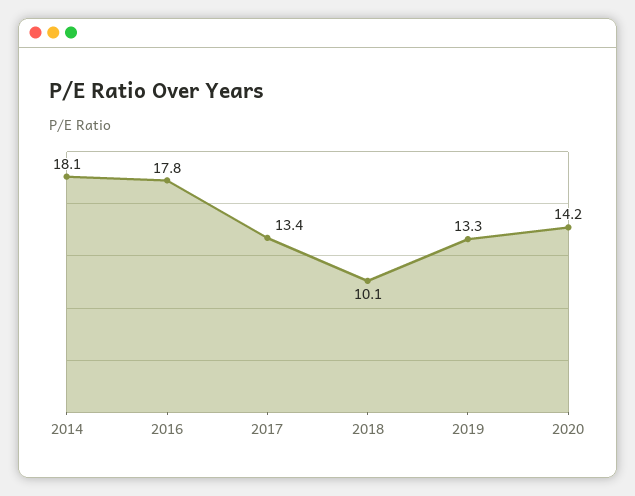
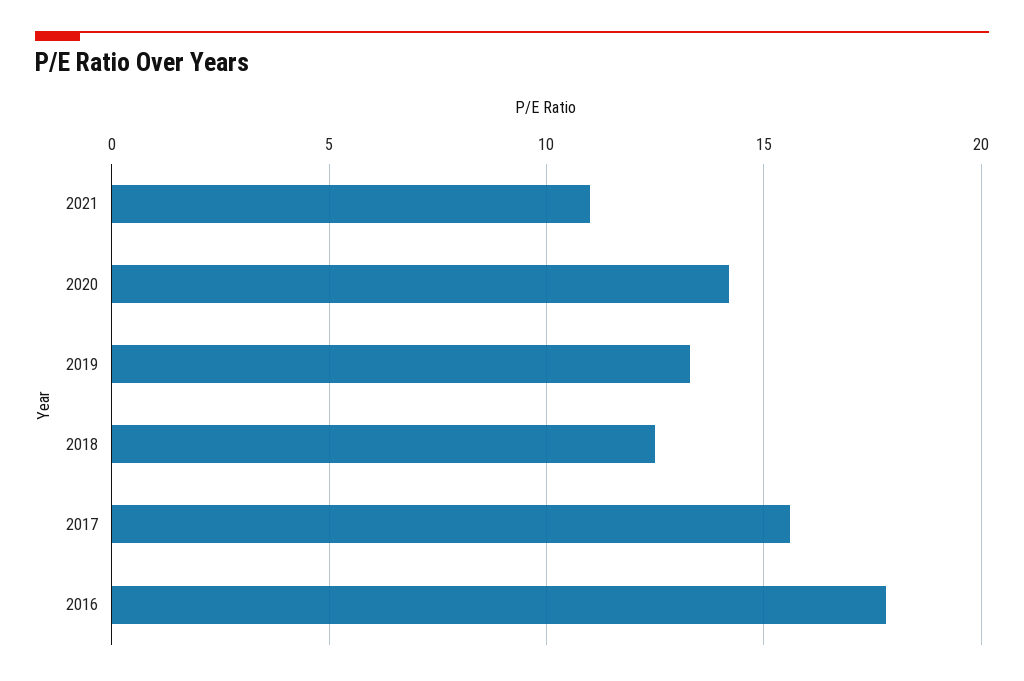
2014: 18.1 -> none
2017: 13.4 -> 15.5
2018: 10.1 -> 12.5
2021: none -> 11

